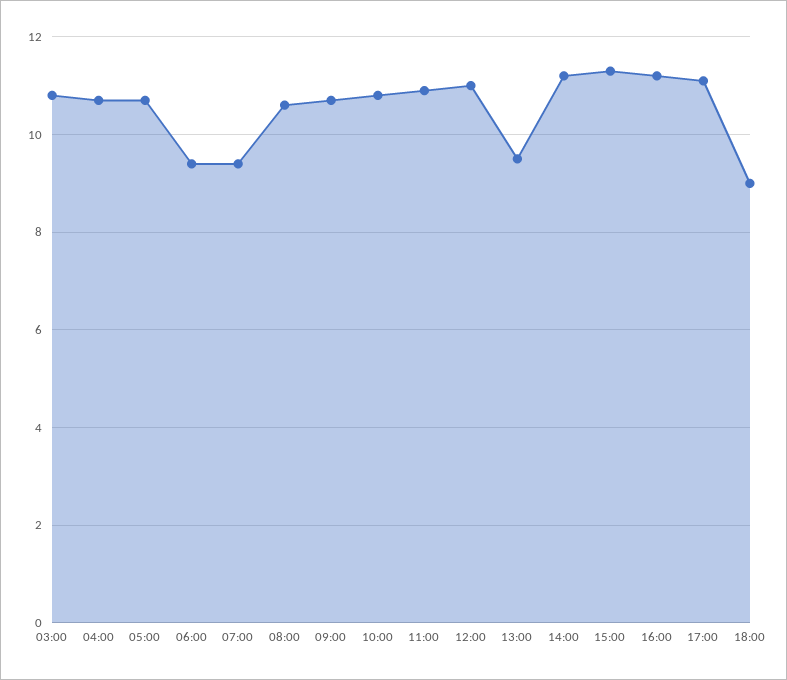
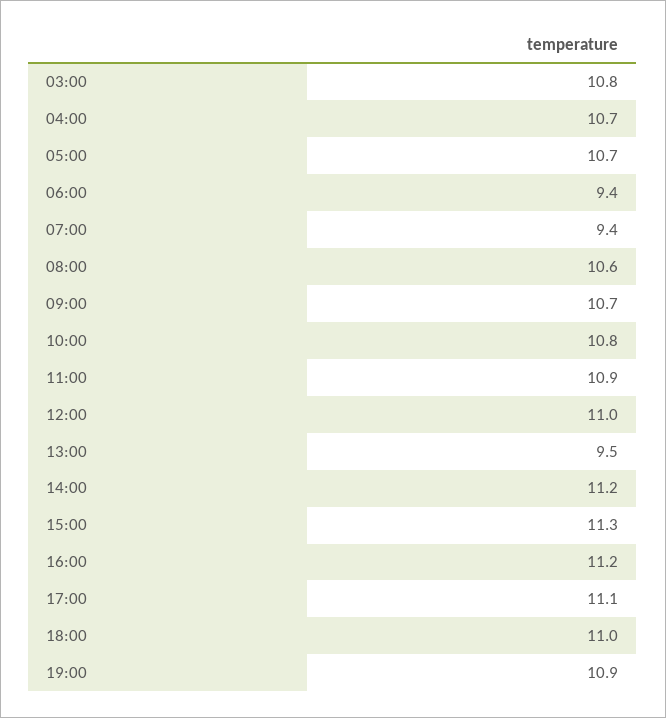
18:00: 9 -> 11
19:00: none -> 10.9

